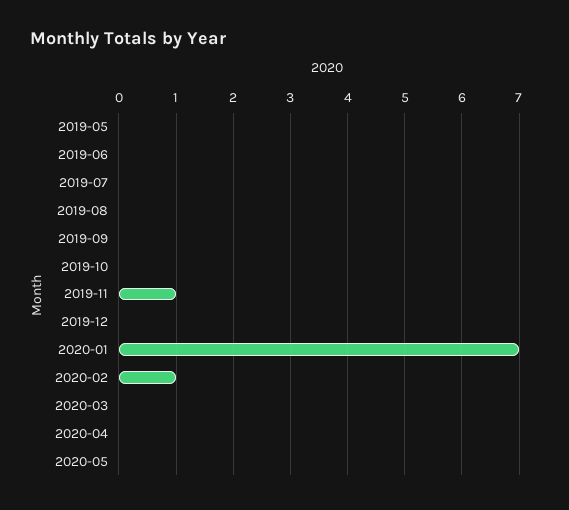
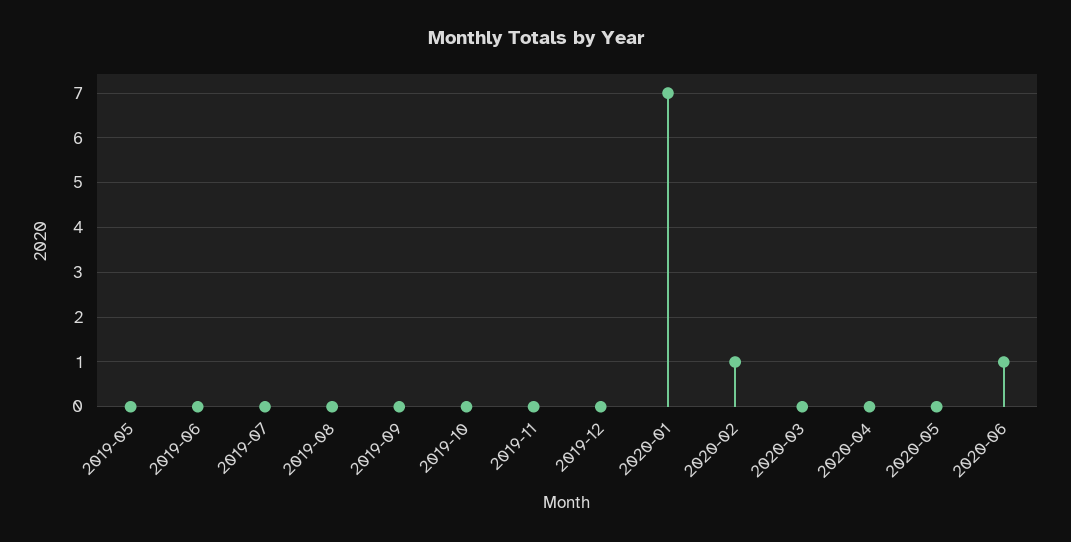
2019-11: 1 -> 0
2020-06: none -> 1

